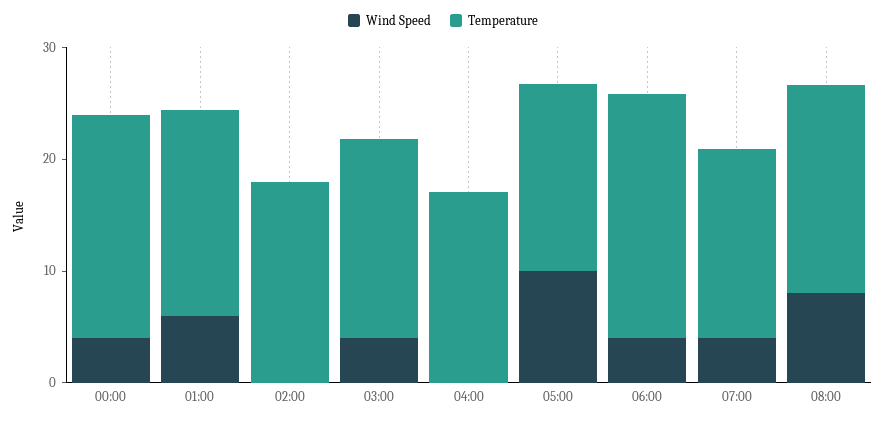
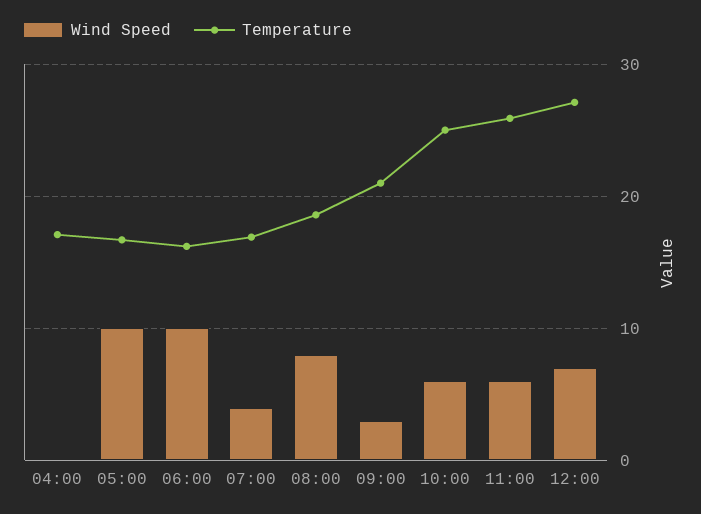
Wind Speed, 00:00: 4 -> none
Temperature, 00:00: 20 -> none
Wind Speed, 01:00: 6 -> none
Temperature, 01:00: 18 -> none
Wind Speed, 02:00: 0 -> none
Temperature, 02:00: 18 -> none
Wind Speed, 03:00: 4 -> none
Temperature, 03:00: 18 -> none
Wind Speed, 06:00: 4 -> 10
Temperature, 06:00: 22 -> 16
Wind Speed, 09:00: none -> 3
Temperature, 09:00: none -> 21
Wind Speed, 10:00: none -> 6
Temperature, 10:00: none -> 25
Wind Speed, 11:00: none -> 6
Temperature, 11:00: none -> 26
Wind Speed, 12:00: none -> 7
Temperature, 12:00: none -> 27

